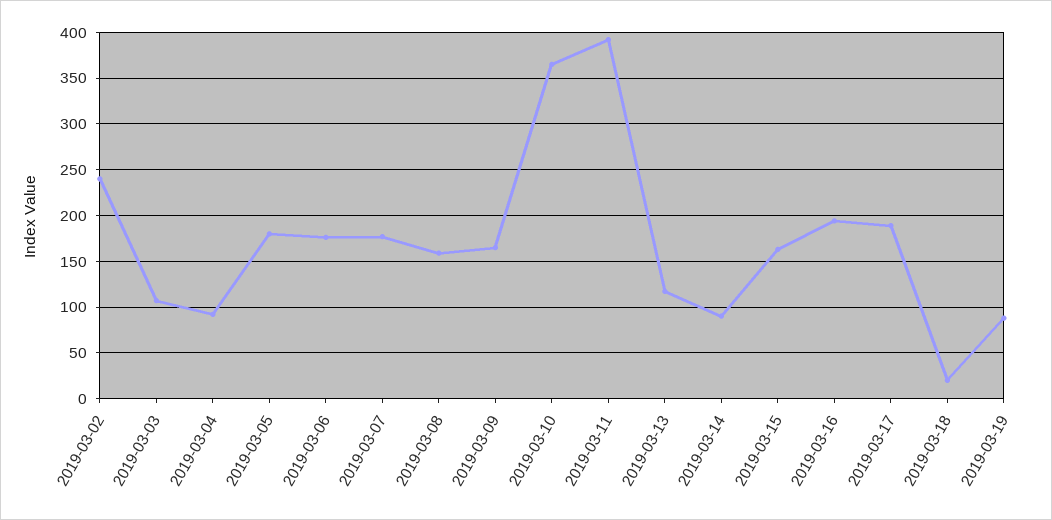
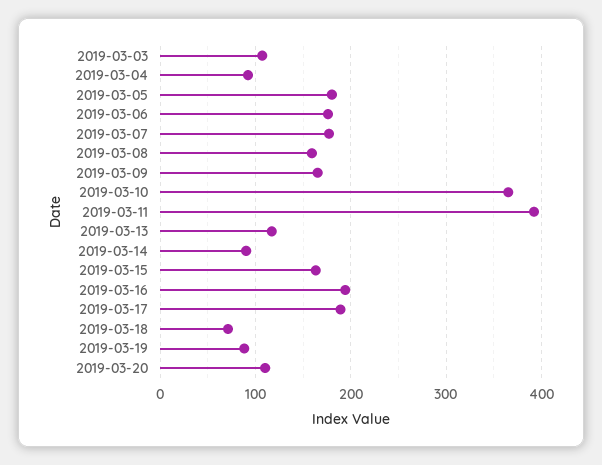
2019-03-02: 240 -> none
2019-03-18: 20 -> 70
2019-03-20: none -> 110

